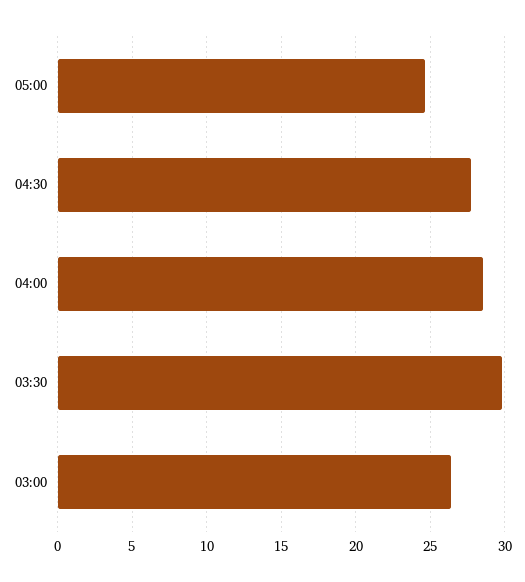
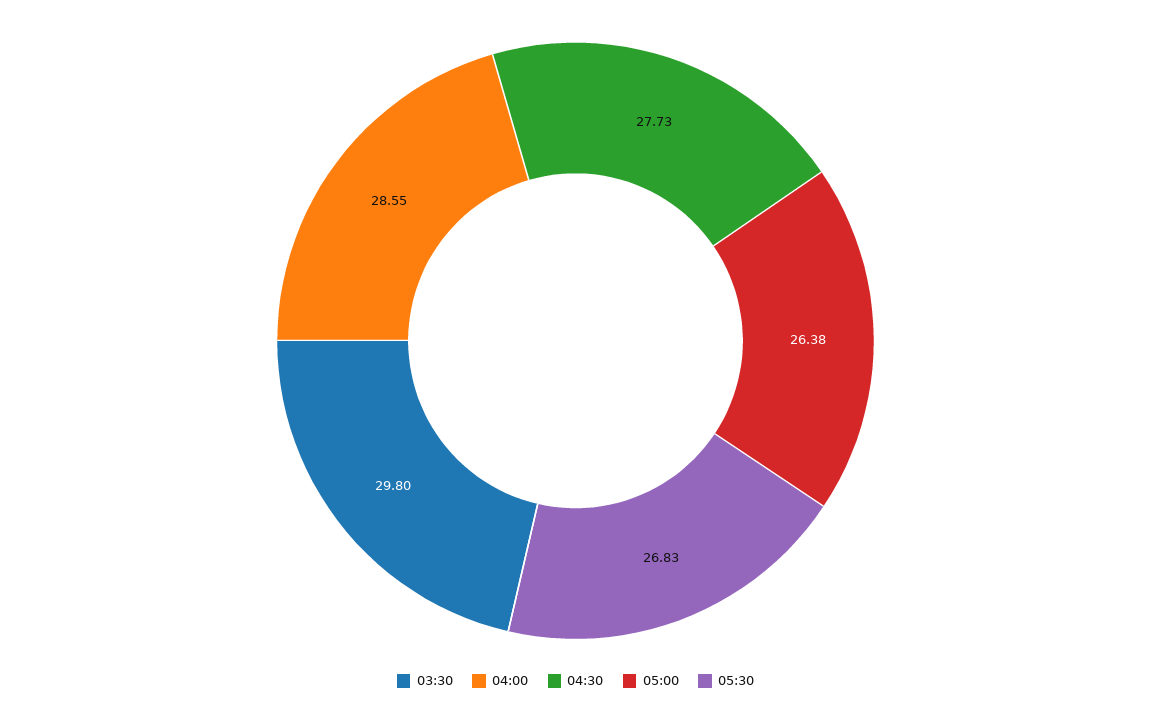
05:00: 24.5 -> 26.38
03:00: 26.5 -> none
05:30: none -> 26.83

